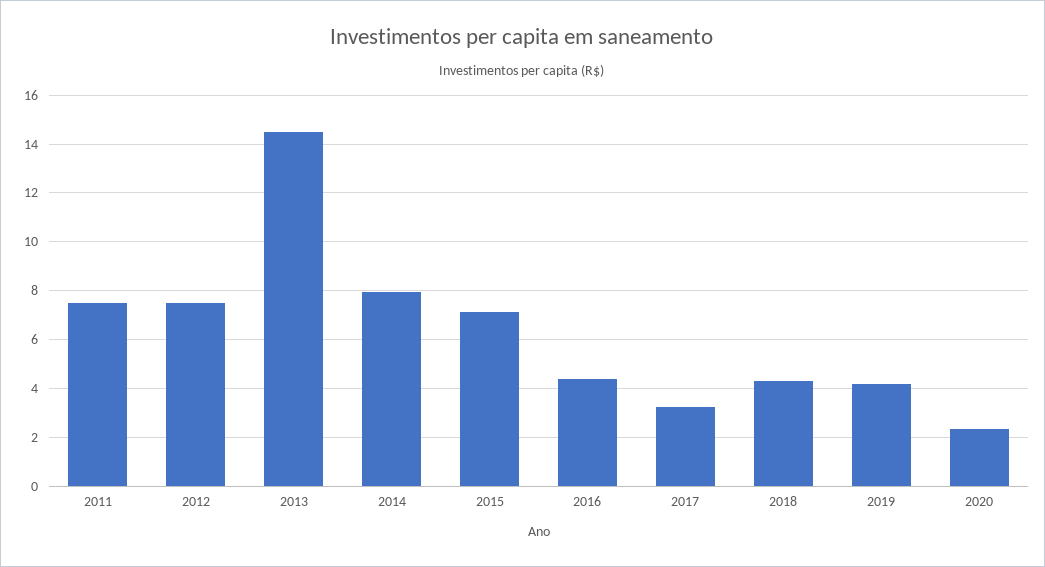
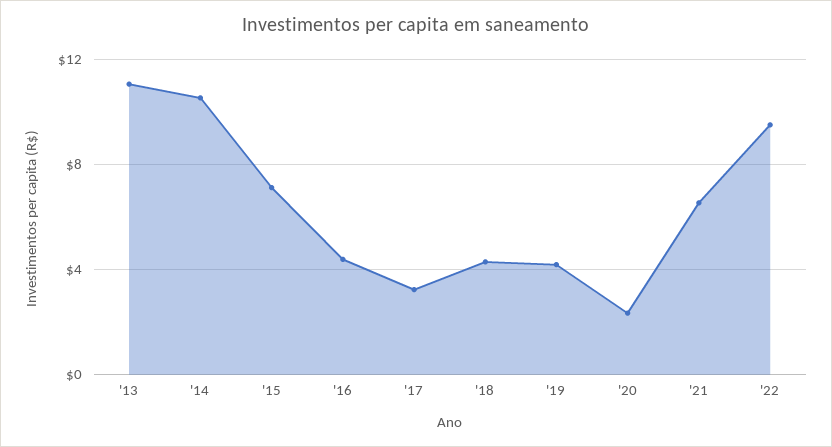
2011: 7.5 -> none
2012: 7.5 -> none
2013: 14.5 -> 11
2014: 8 -> 10.5
'21: none -> 6.5
'22: none -> 9.5

